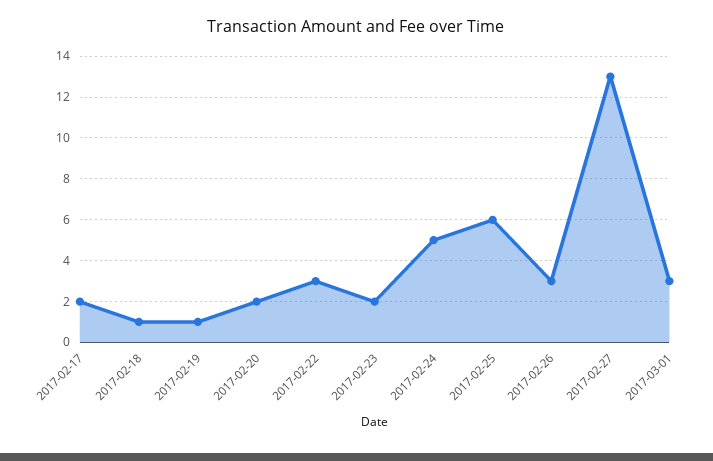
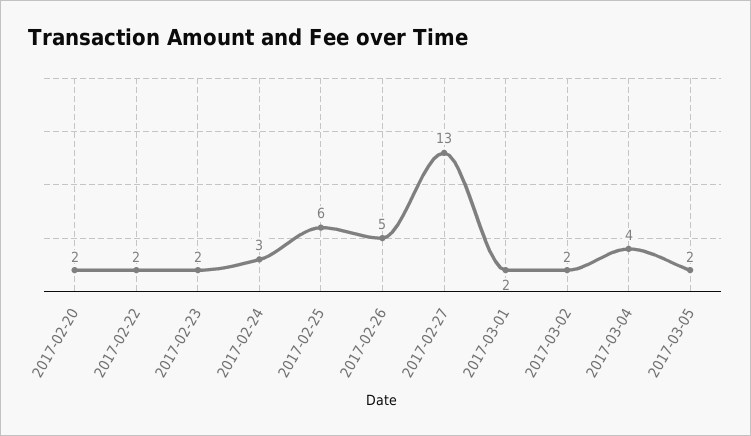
2017-02-17: 2 -> none
2017-02-18: 1 -> none
2017-02-19: 1 -> none
2017-02-22: 3 -> 2
2017-02-24: 5 -> 3
2017-02-26: 3 -> 5
2017-03-01: 3 -> 2
2017-03-02: none -> 2
2017-03-04: none -> 4
2017-03-05: none -> 2

